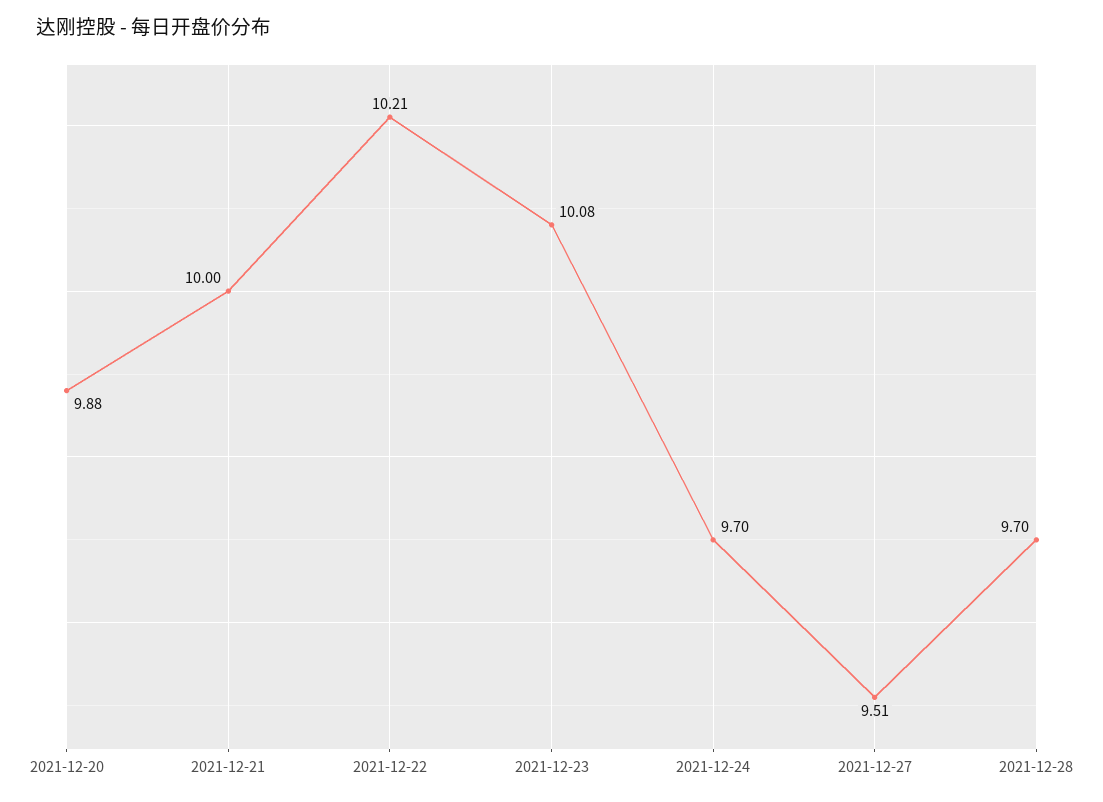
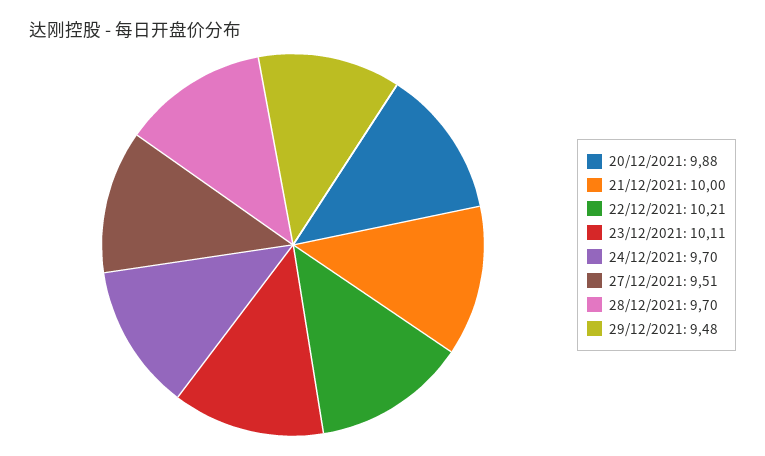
2021-12-23: 10.08 -> 10.11
29/12/2021: none -> 9.48

